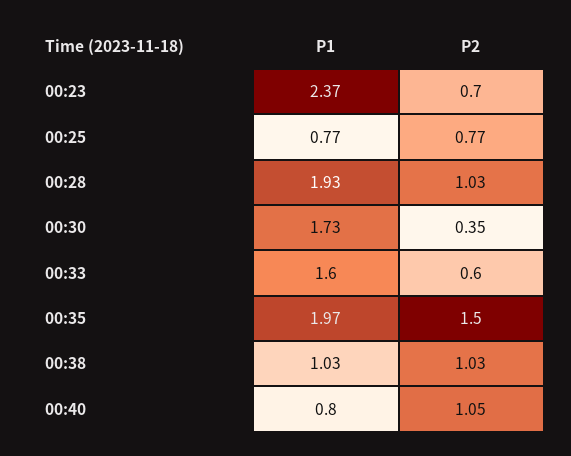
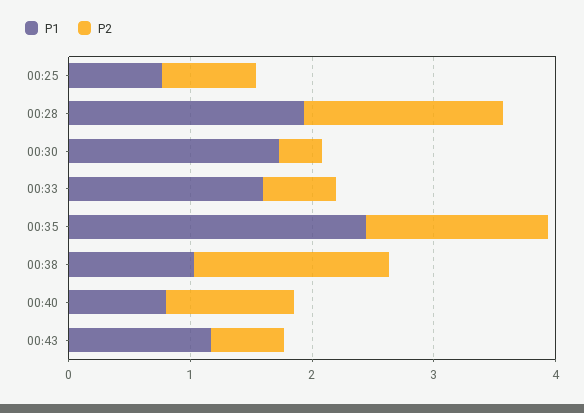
P1, 00:23: 2.37 -> none
P2, 00:23: 0.7 -> none
P2, 00:28: 1.03 -> 1.6
P1, 00:35: 1.97 -> 2.4
P2, 00:38: 1.03 -> 1.6
P1, 00:43: none -> 1.2
P2, 00:43: none -> 0.6

